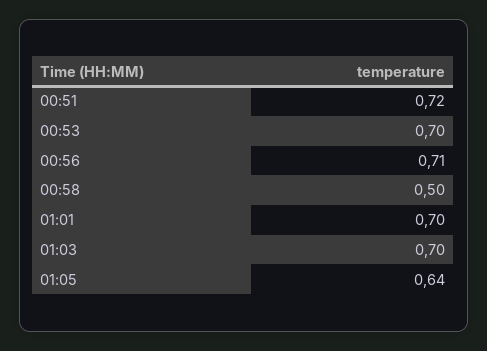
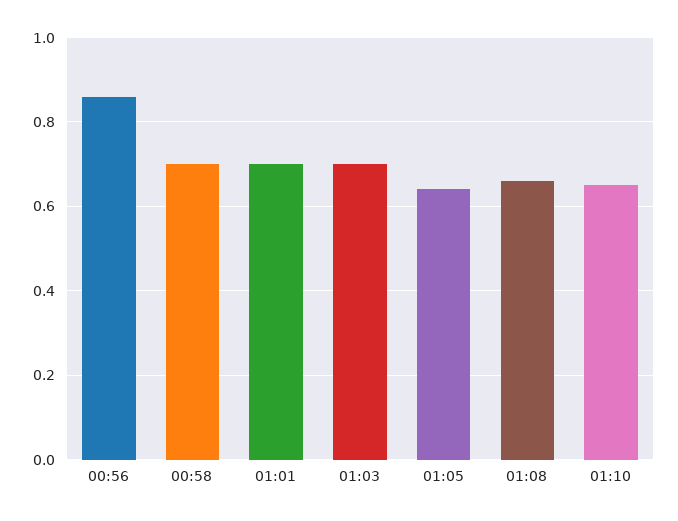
00:51: 0.72 -> none
00:53: 0.7 -> none
00:56: 0.71 -> 0.85
00:58: 0.5 -> 0.7
01:08: none -> 0.65
01:10: none -> 0.65

